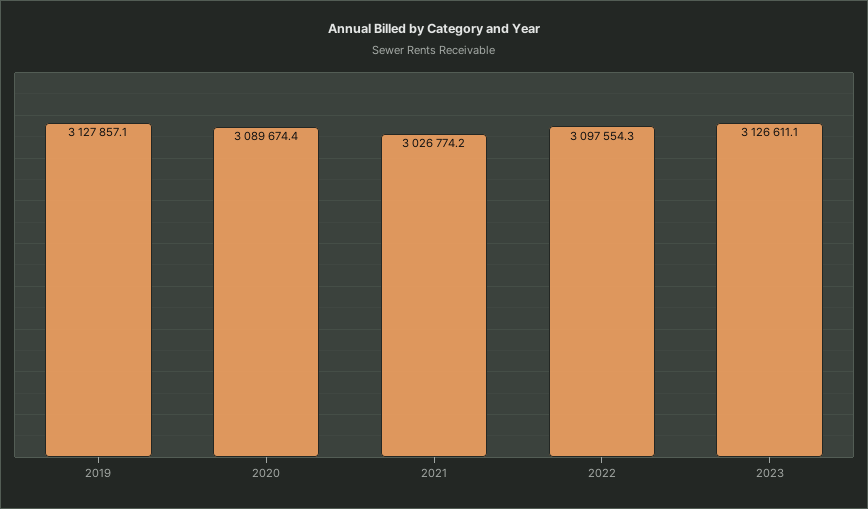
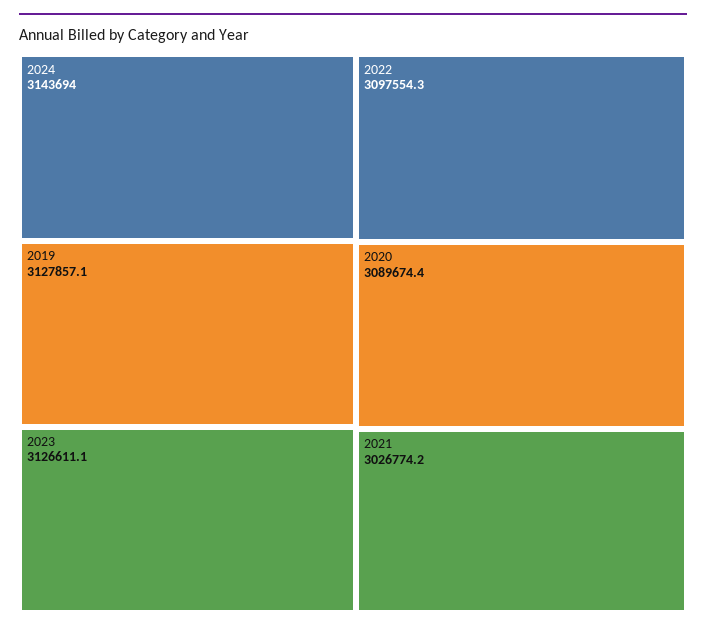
2024: none -> 3143694

